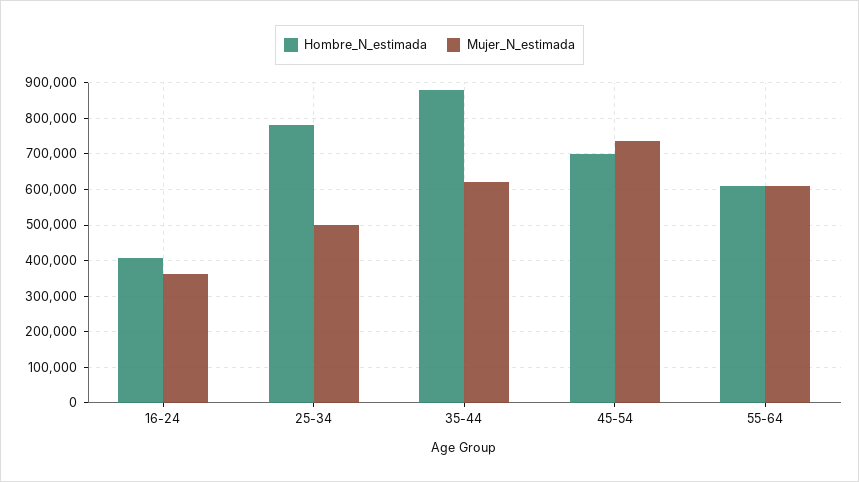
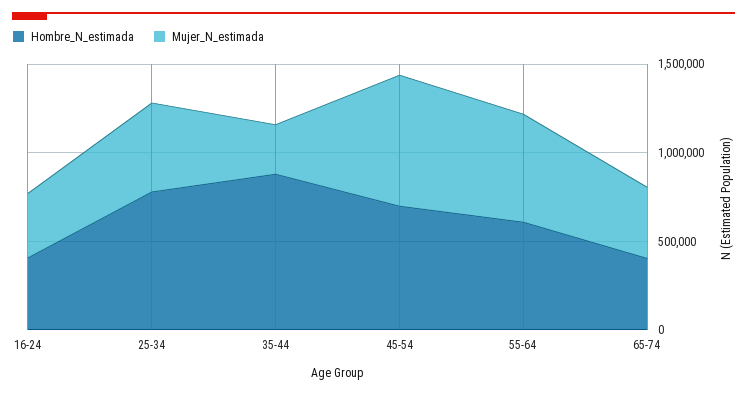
Mujer_N_estimada, 35-44: 620000 -> 300000
Hombre_N_estimada, 65-74: none -> 400000
Mujer_N_estimada, 65-74: none -> 400000

